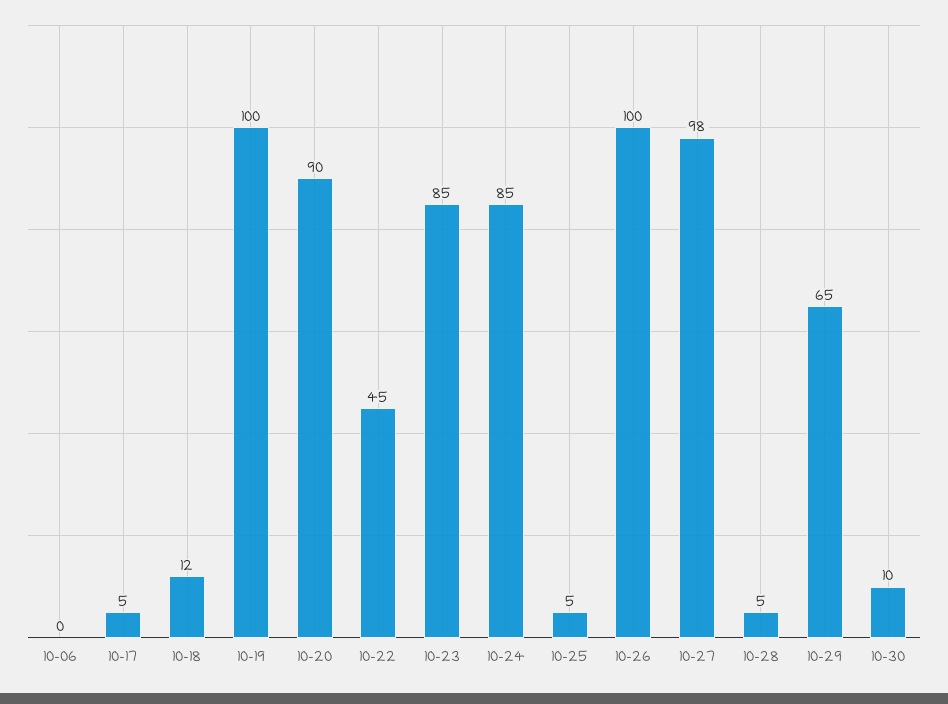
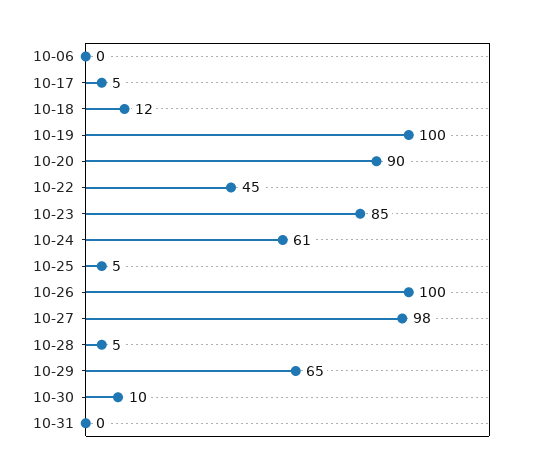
10-24: 85 -> 61
10-31: none -> 0

